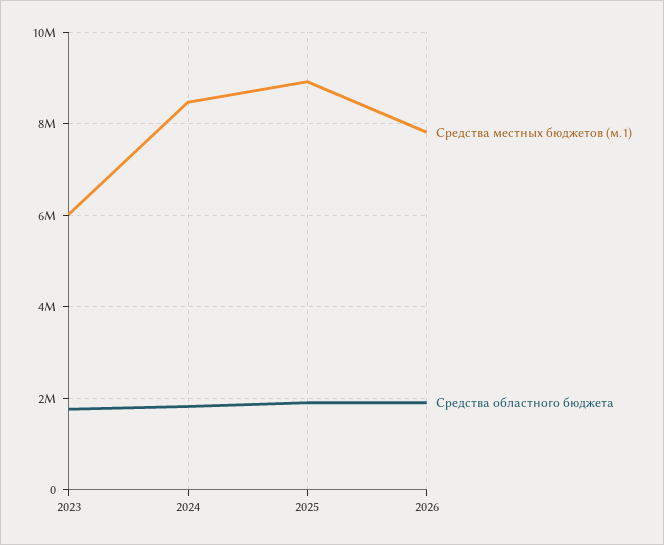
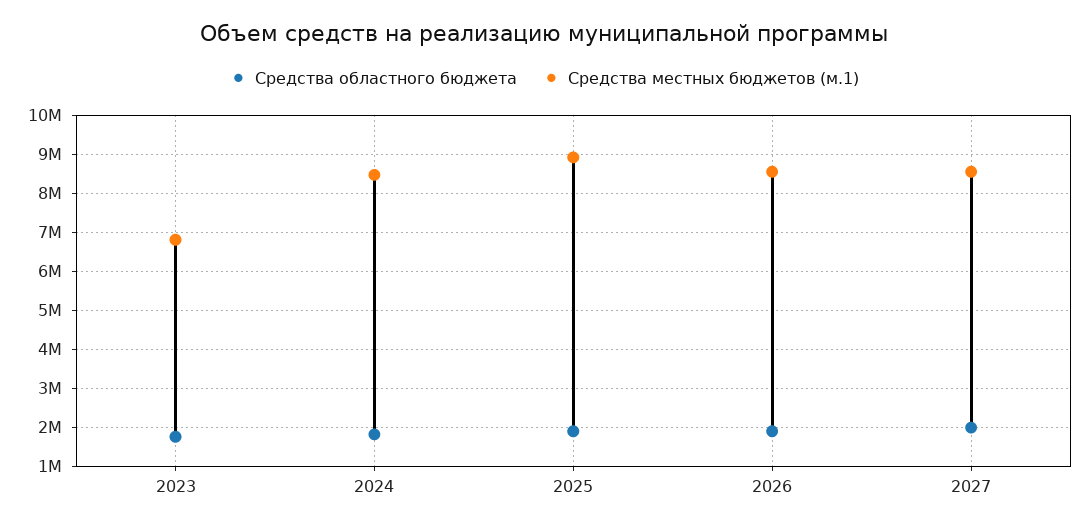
Средства местных бюджетов (м.1), 2023: 6000000 -> 6800000
Средства местных бюджетов (м.1), 2026: 7800000 -> 8600000
Средства областного бюджета, 2027: none -> 2000000
Средства местных бюджетов (м.1), 2027: none -> 8600000

